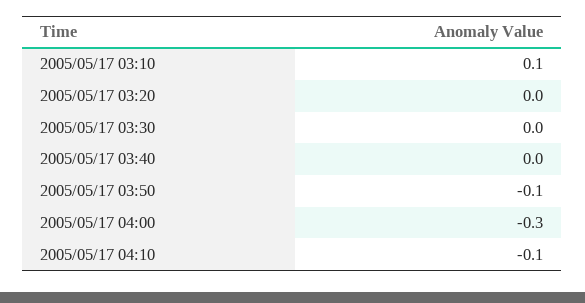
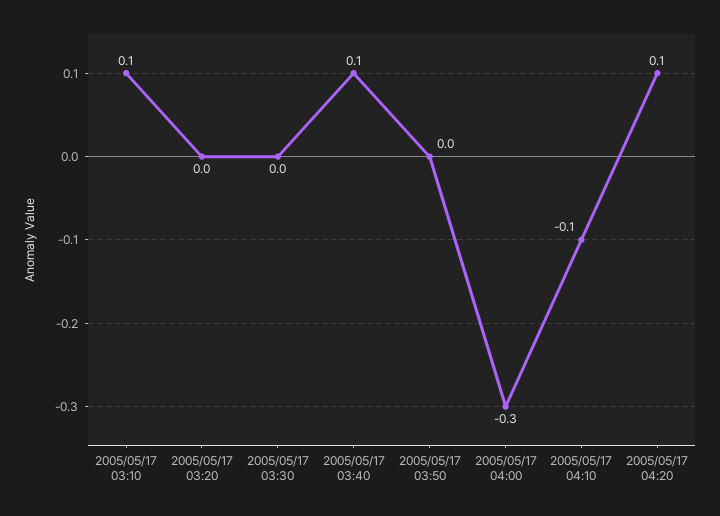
2005/05/17 03:40: 0 -> 0.1
2005/05/17 03:50: -0.1 -> 0
2005/05/17 04:20: none -> 0.1

